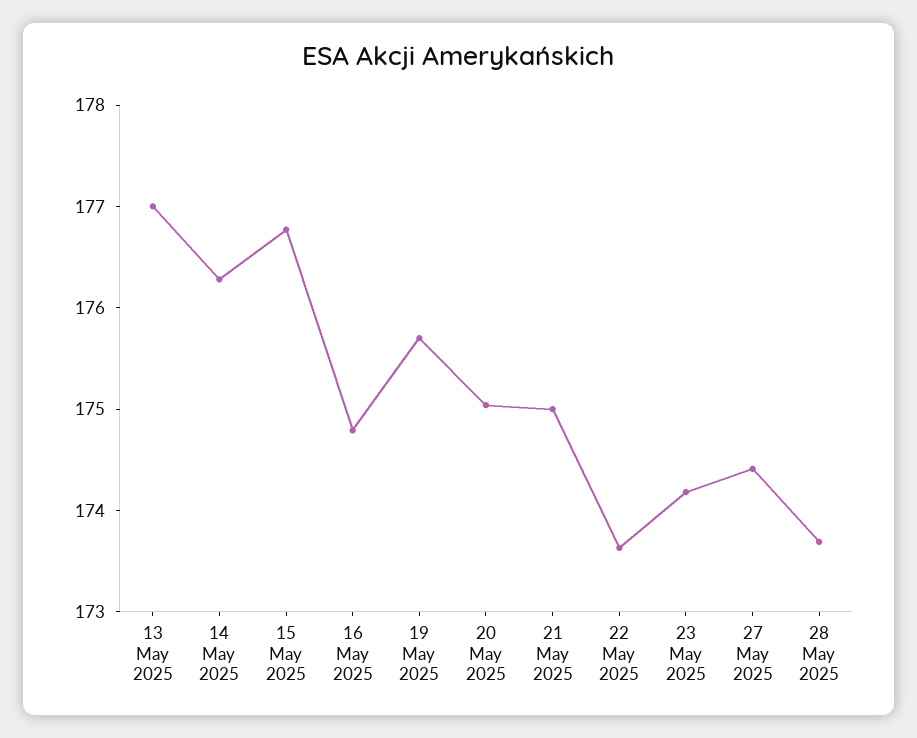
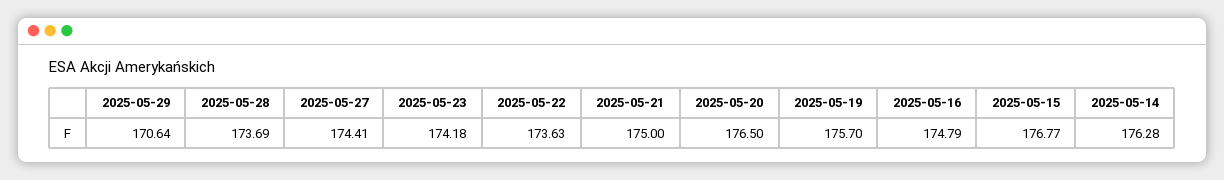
13 May 2025: 177 -> none
20 May 2025: 175 -> 176.5
2025-05-29: none -> 170.64

